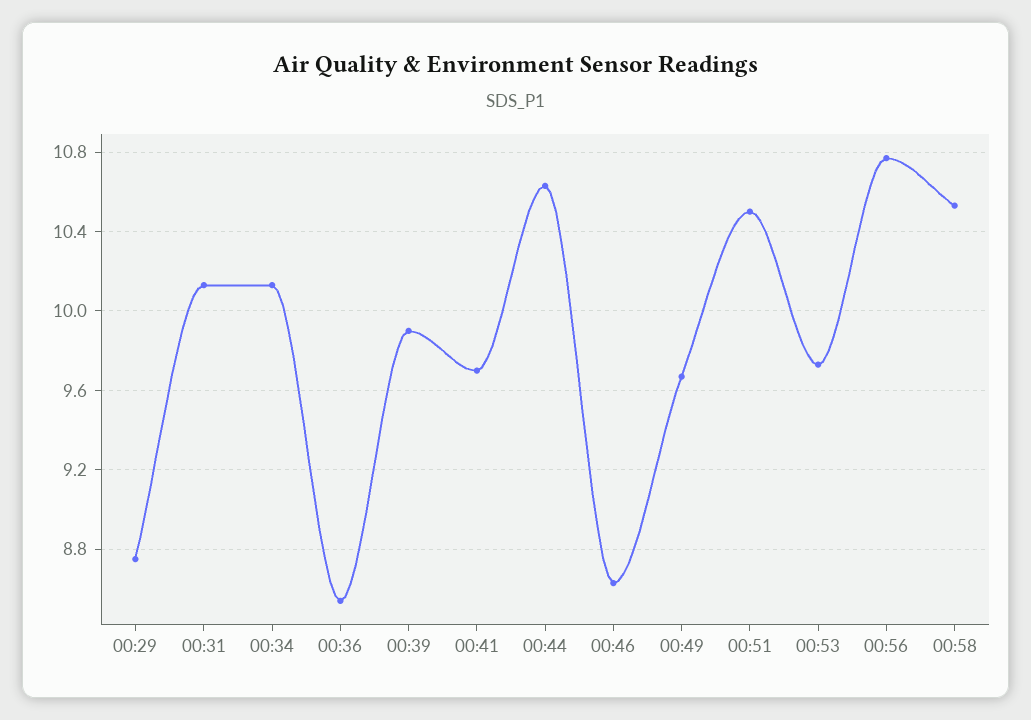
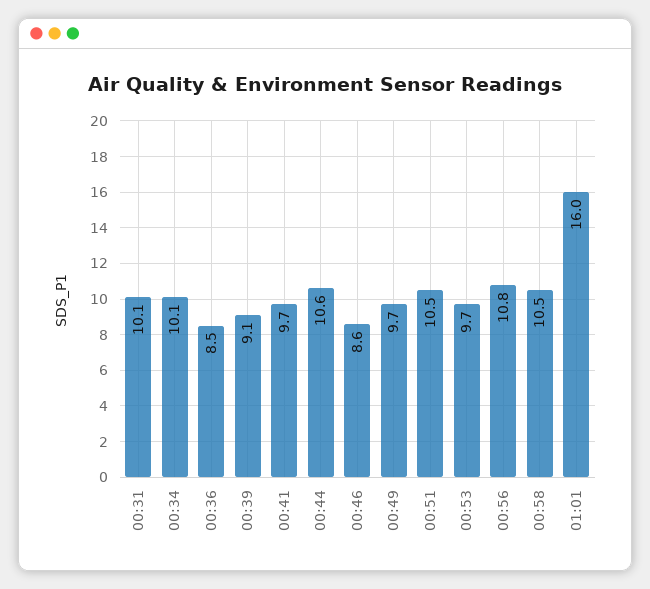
00:29: 8.75 -> none
00:39: 9.9 -> 9.1
01:01: none -> 16

